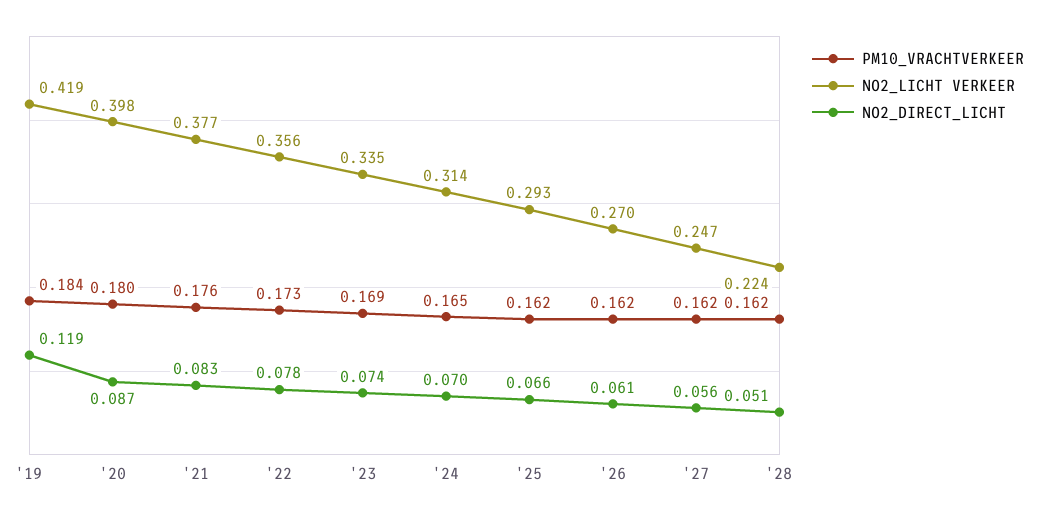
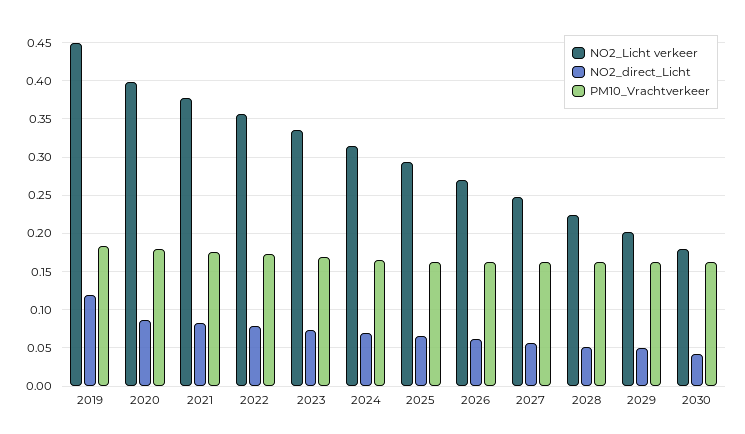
NO2_LICHT VERKEER, '19: 0.419 -> 0.45
NO2_LICHT VERKEER, 2029: none -> 0.2
NO2_DIRECT_LICHT, 2029: none -> 0.05
PM10_VRACHTVERKEER, 2029: none -> 0.16
NO2_LICHT VERKEER, 2030: none -> 0.18
NO2_DIRECT_LICHT, 2030: none -> 0.04
PM10_VRACHTVERKEER, 2030: none -> 0.16

